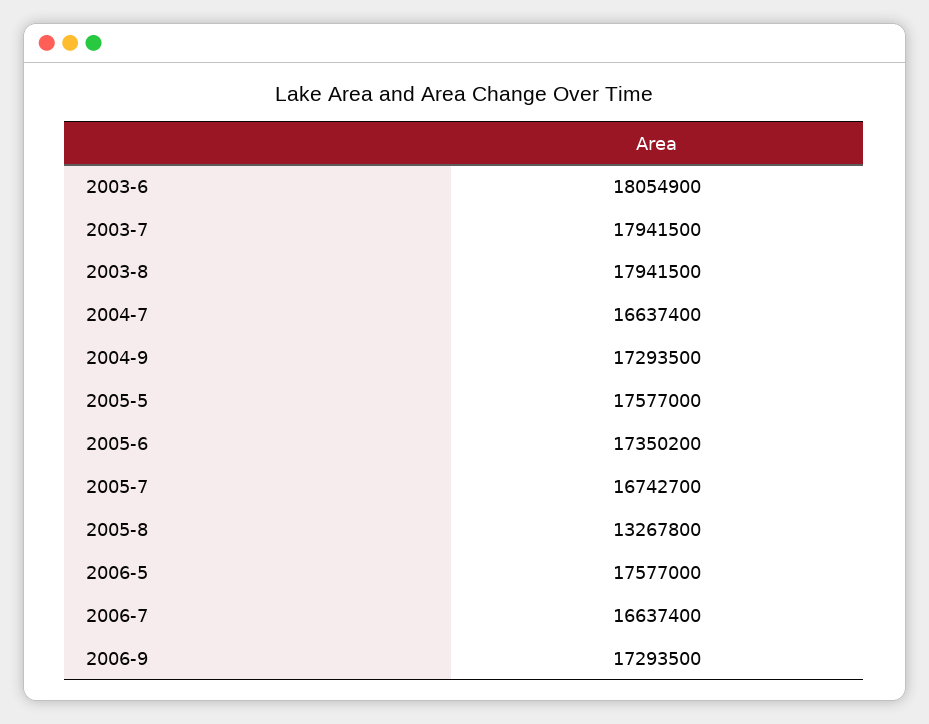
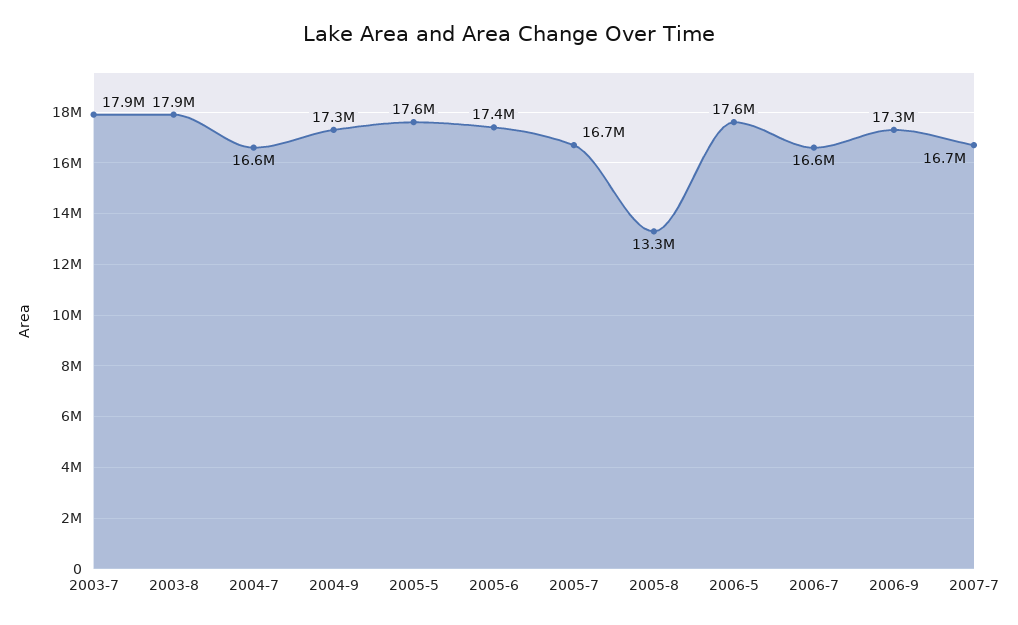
2003-6: 18054900 -> none
2007-7: none -> 16700000

